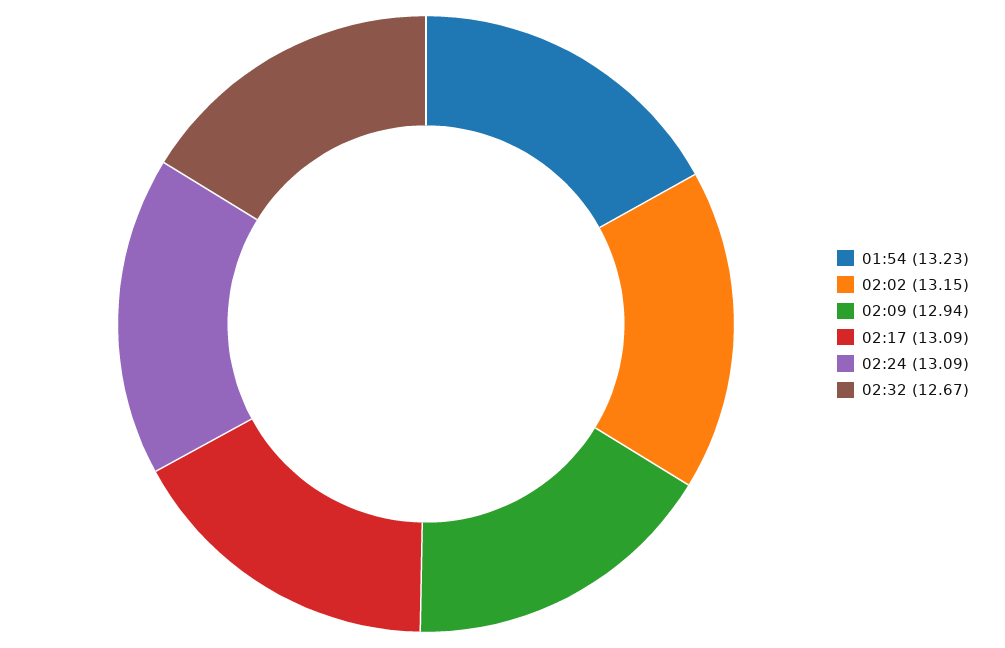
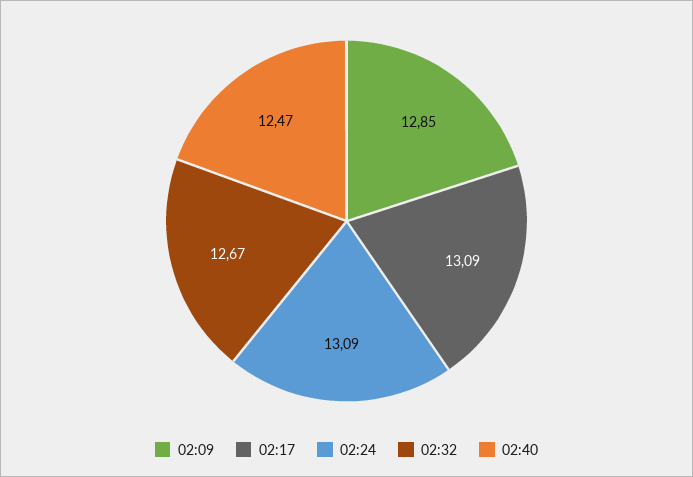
01:54: 13.23 -> none
02:02: 13.15 -> none
02:09: 12.94 -> 12.85
02:40: none -> 12.47

